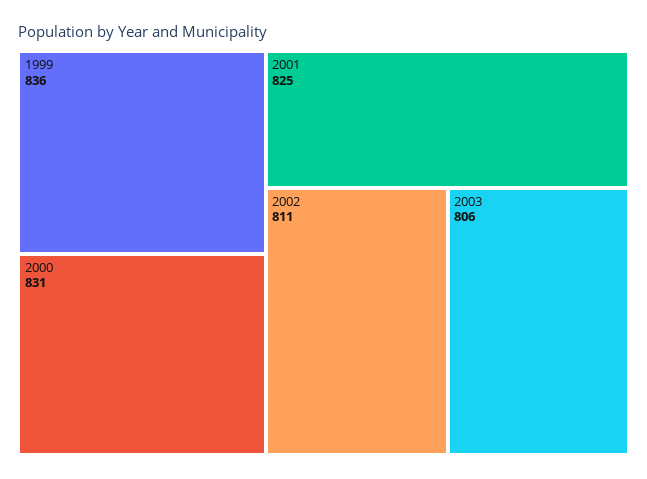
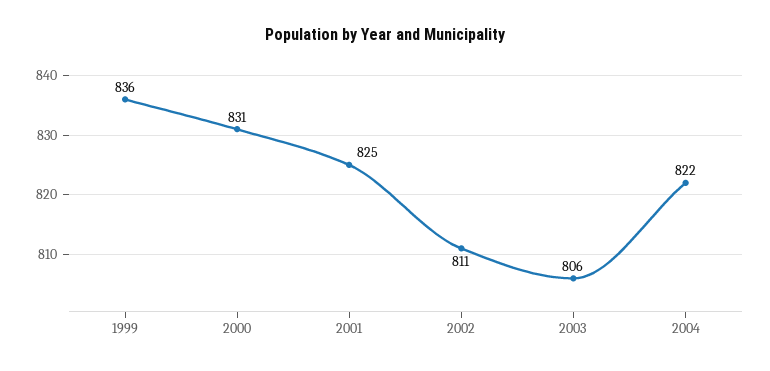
2004: none -> 822

